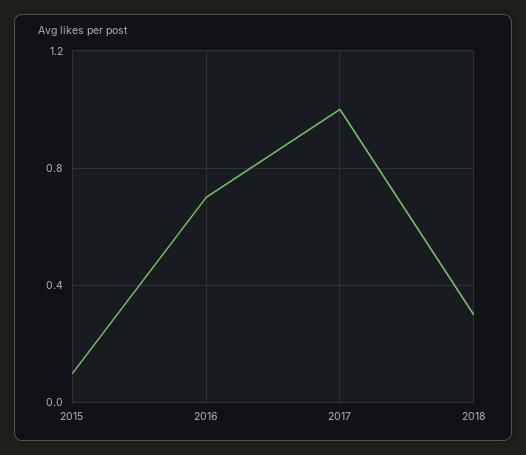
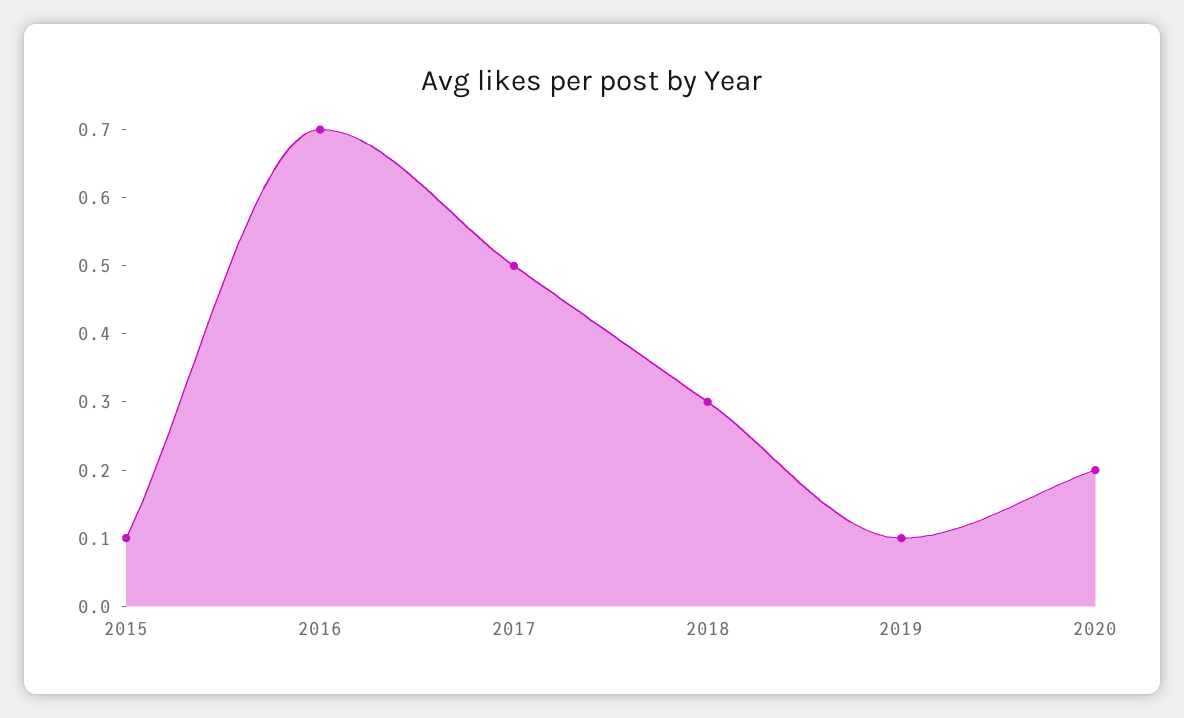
2017: 1 -> 0.5
2019: none -> 0.1
2020: none -> 0.2

